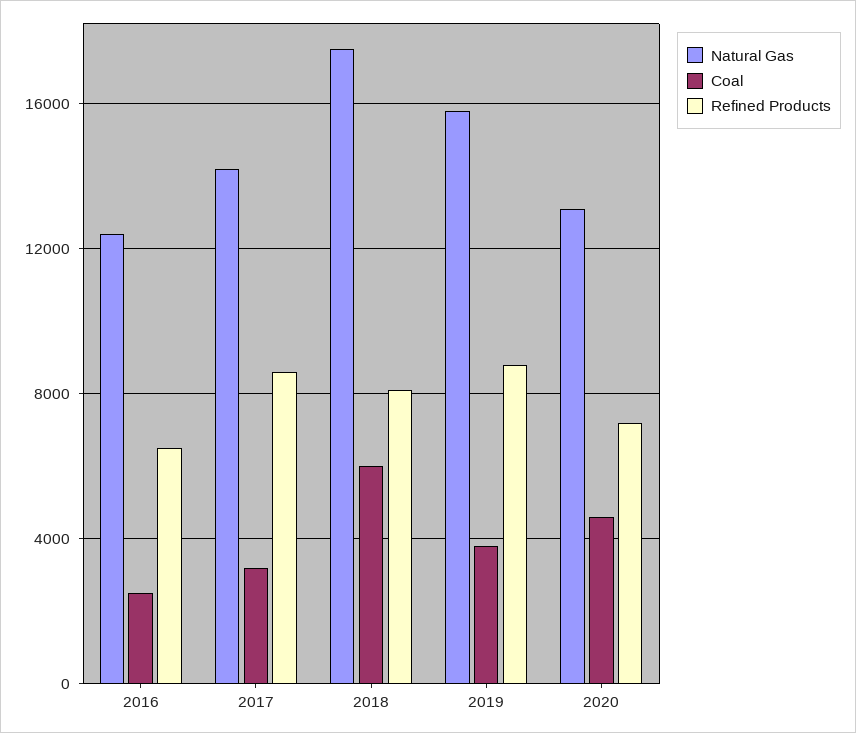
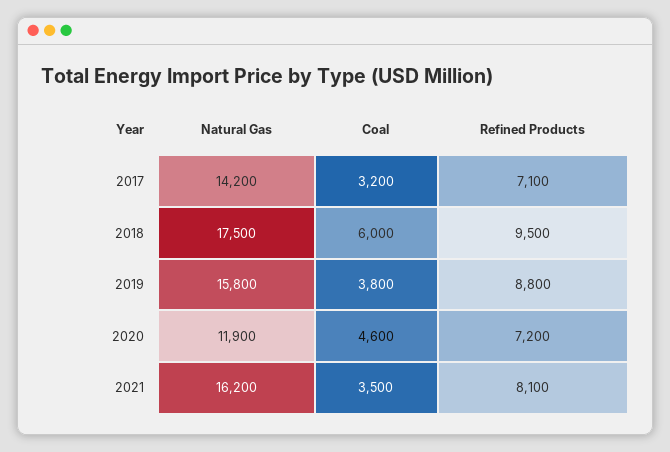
Natural Gas, 2016: 12500 -> none
Coal, 2016: 2500 -> none
Refined Products, 2016: 6500 -> none
Refined Products, 2017: 8500 -> 7100
Refined Products, 2018: 8000 -> 9500
Natural Gas, 2020: 13000 -> 11900
Natural Gas, 2021: none -> 16200
Coal, 2021: none -> 3500
Refined Products, 2021: none -> 8100

